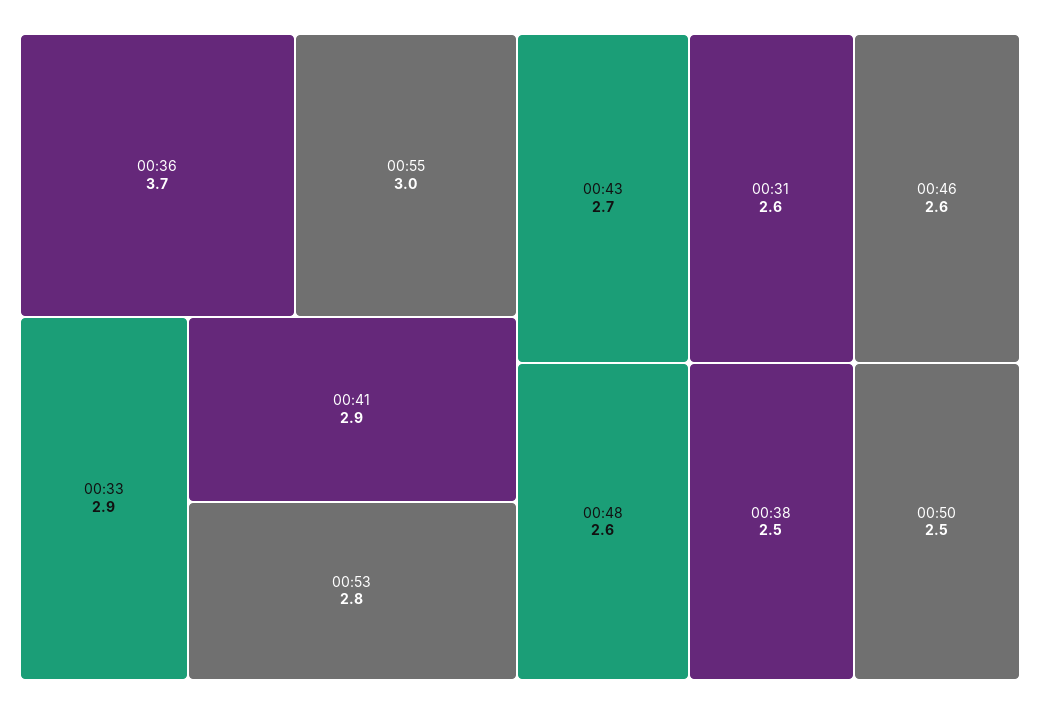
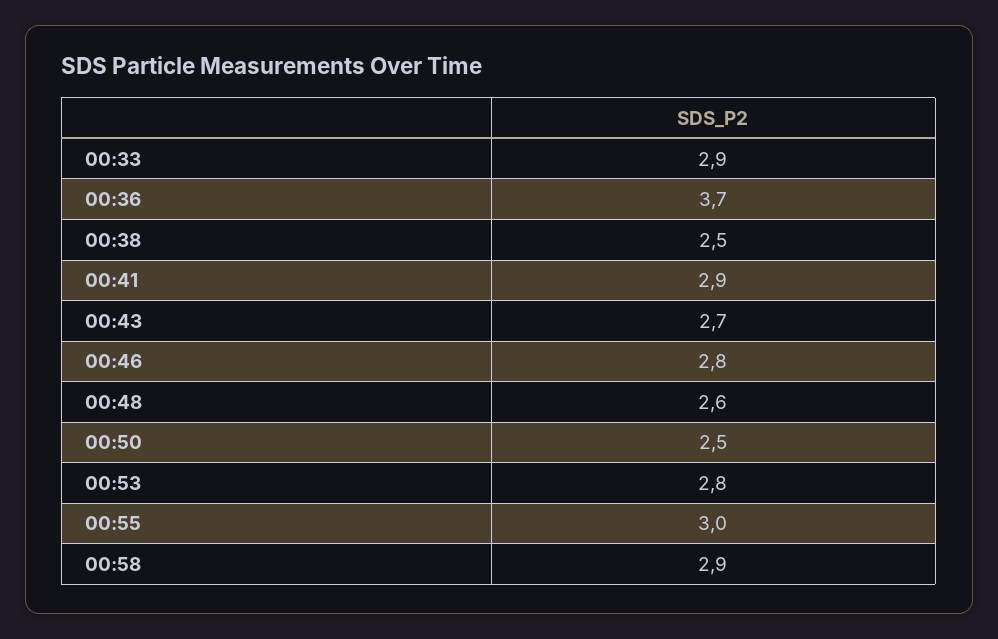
00:31: 2.6 -> none
00:46: 2.6 -> 2.8
00:58: none -> 2.9

